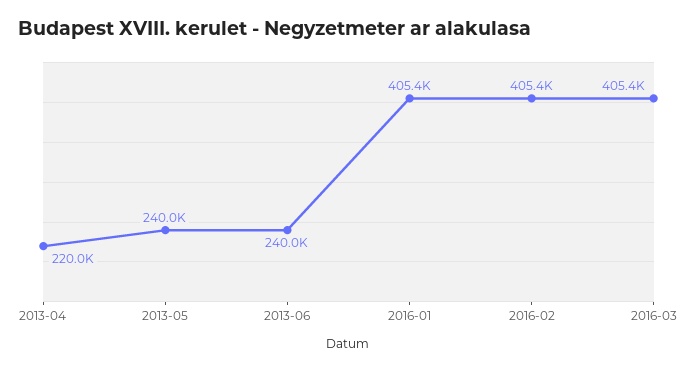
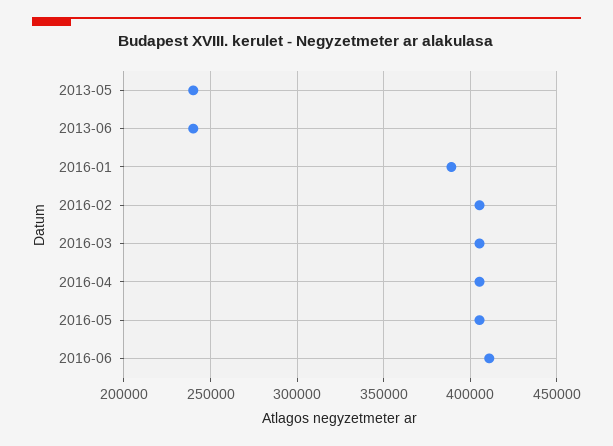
2013-04: 220000 -> none
2016-01: 405400 -> 390000
2016-04: none -> 405000
2016-05: none -> 405000
2016-06: none -> 410000

